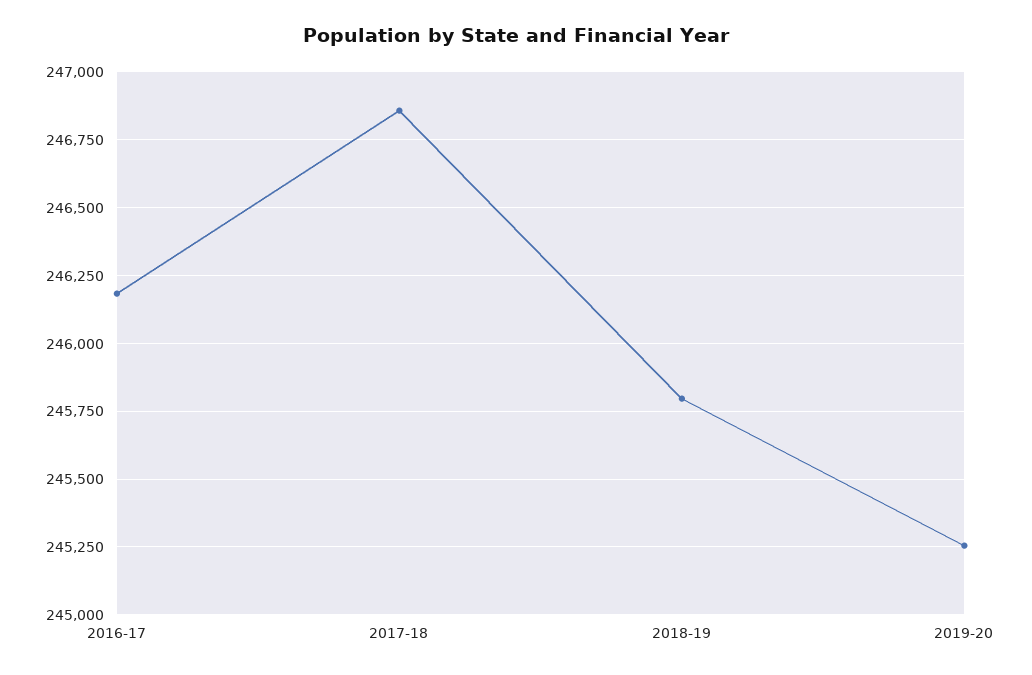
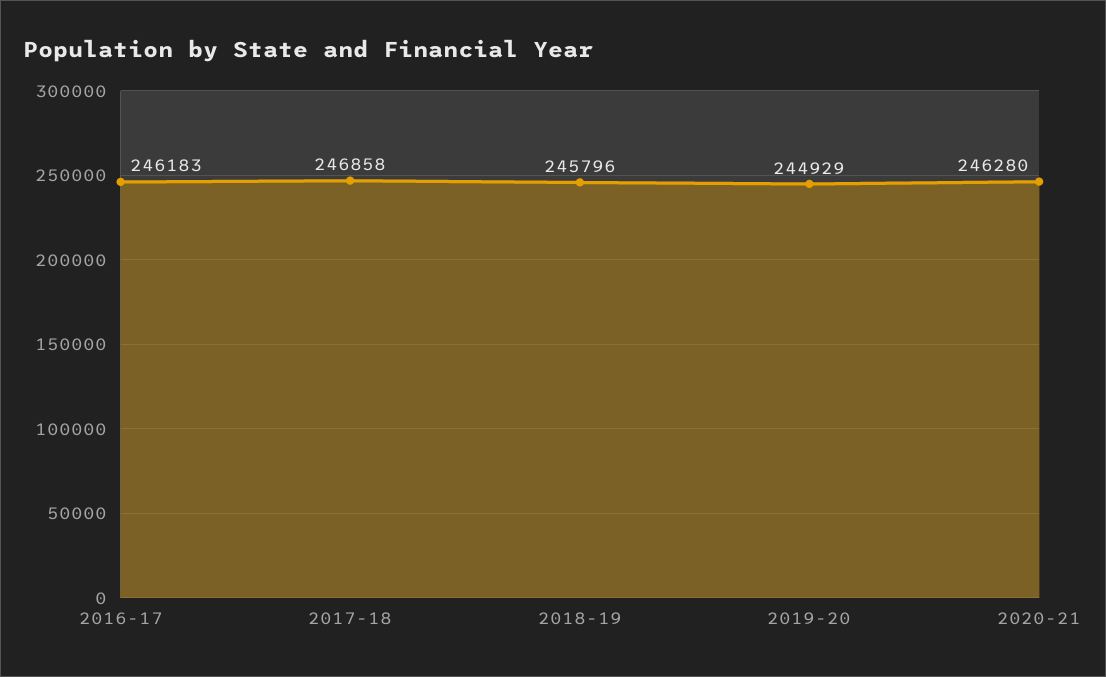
2019-20: 245250 -> 244929
2020-21: none -> 246280

